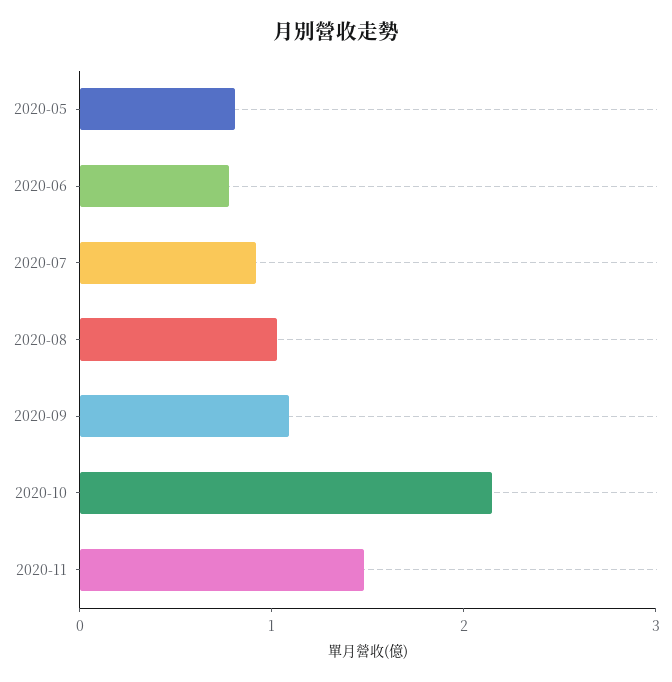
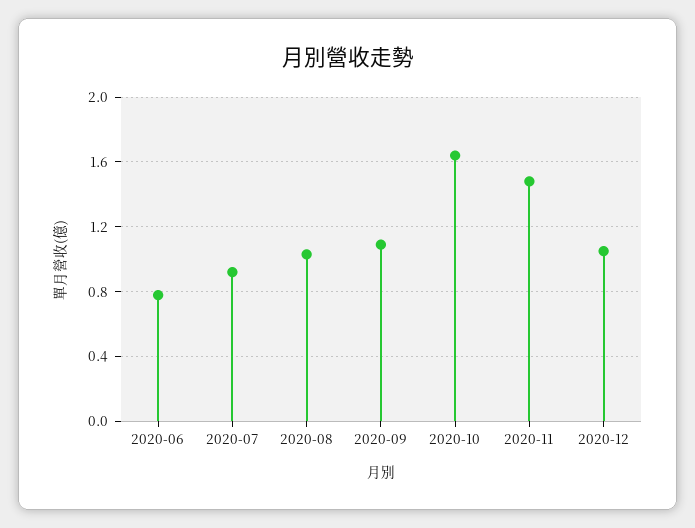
2020-05: 0.8 -> none
2020-10: 2.2 -> 1.65
2020-12: none -> 1.05

